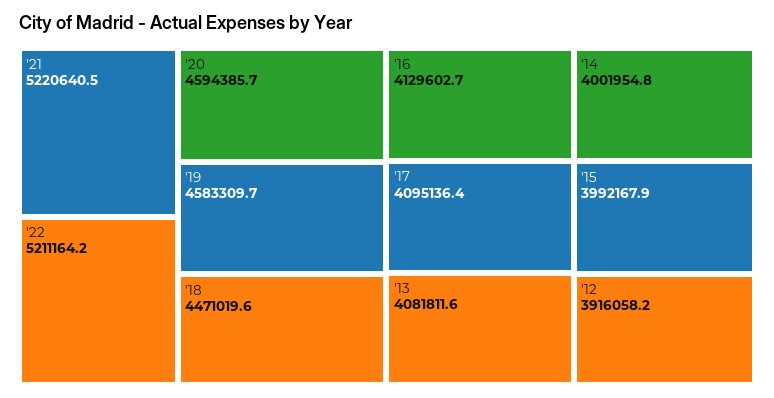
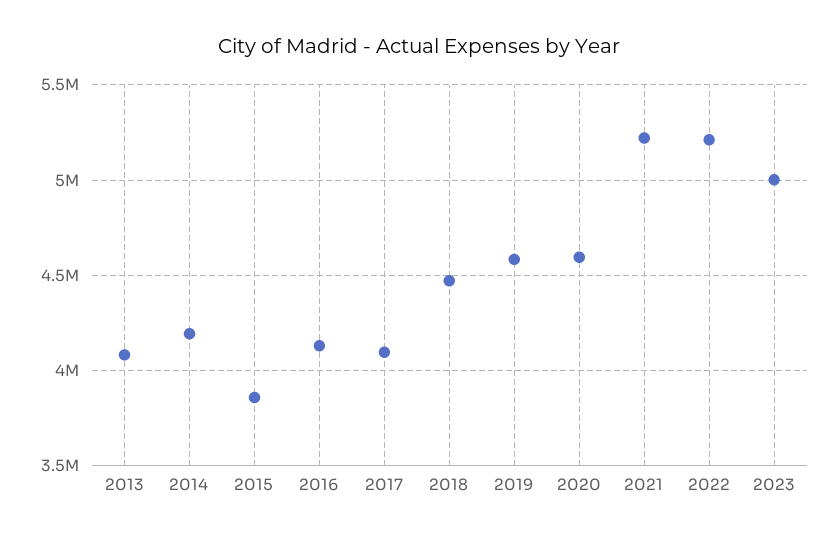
'14: 4001954.8 -> 4200000
'15: 3992167.9 -> 3850000
'12: 3916058.2 -> none
2023: none -> 5000000

